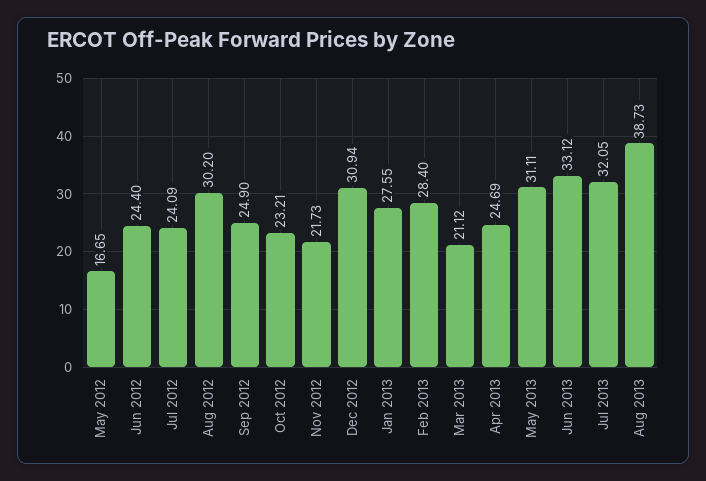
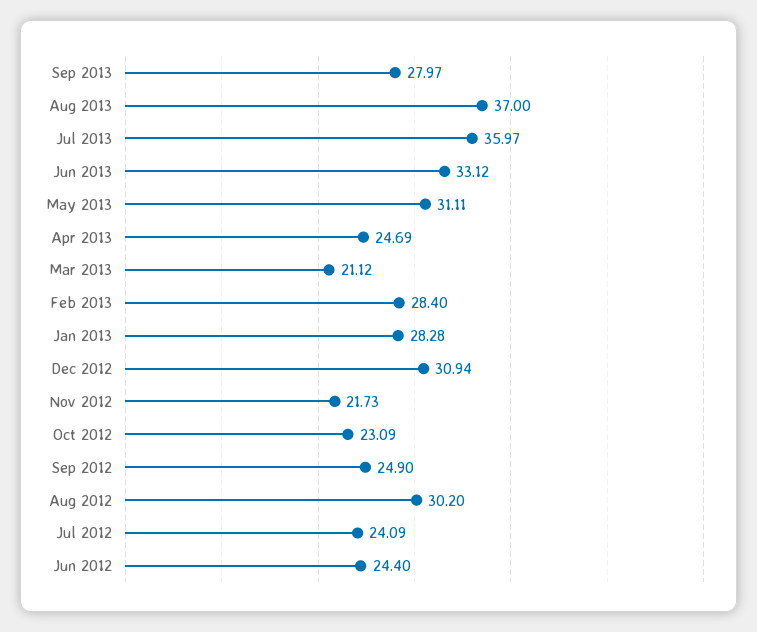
May 2012: 16.65 -> none
Oct 2012: 23.21 -> 23.09
Jan 2013: 27.55 -> 28.28
Jul 2013: 32.05 -> 35.97
Aug 2013: 38.73 -> 37
Sep 2013: none -> 27.97

